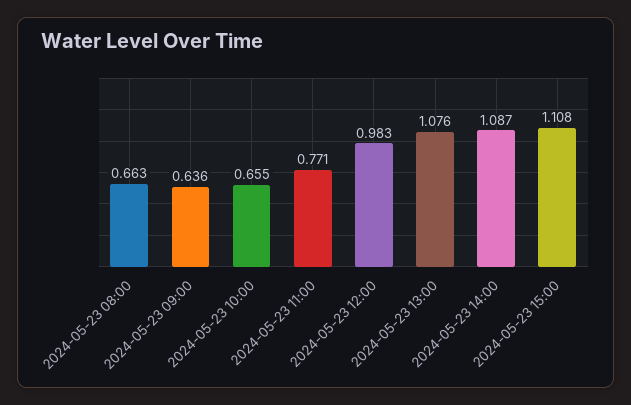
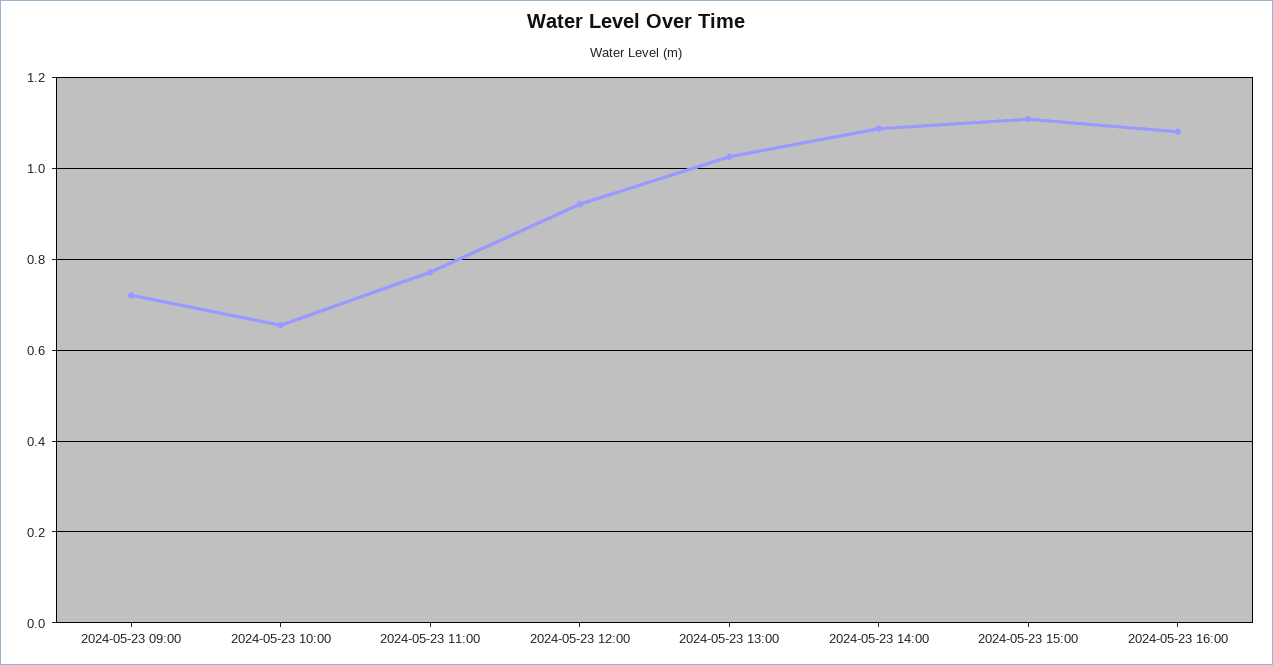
2024-05-23 08:00: 0.663 -> none
2024-05-23 09:00: 0.636 -> 0.72
2024-05-23 12:00: 0.983 -> 0.92
2024-05-23 13:00: 1.076 -> 1.02
2024-05-23 16:00: none -> 1.08

